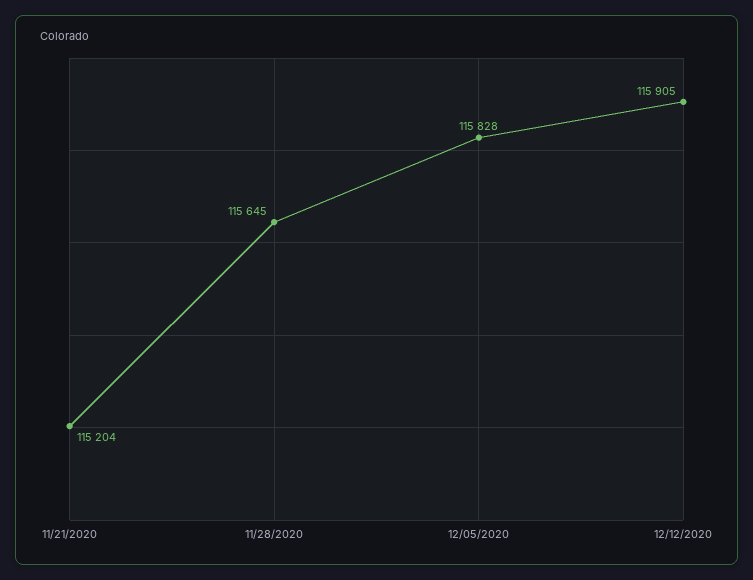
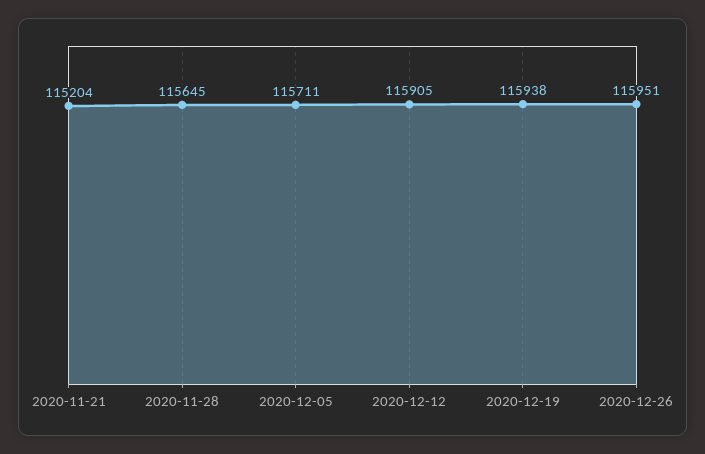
12/05/2020: 115828 -> 115711
2020-12-19: none -> 115938
2020-12-26: none -> 115951

